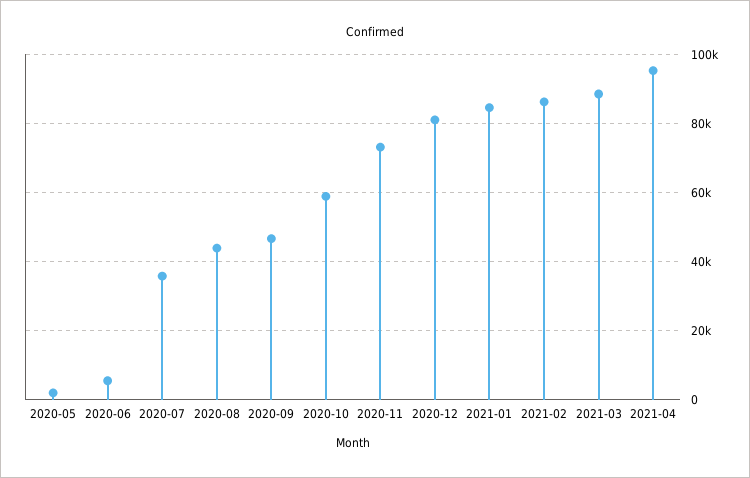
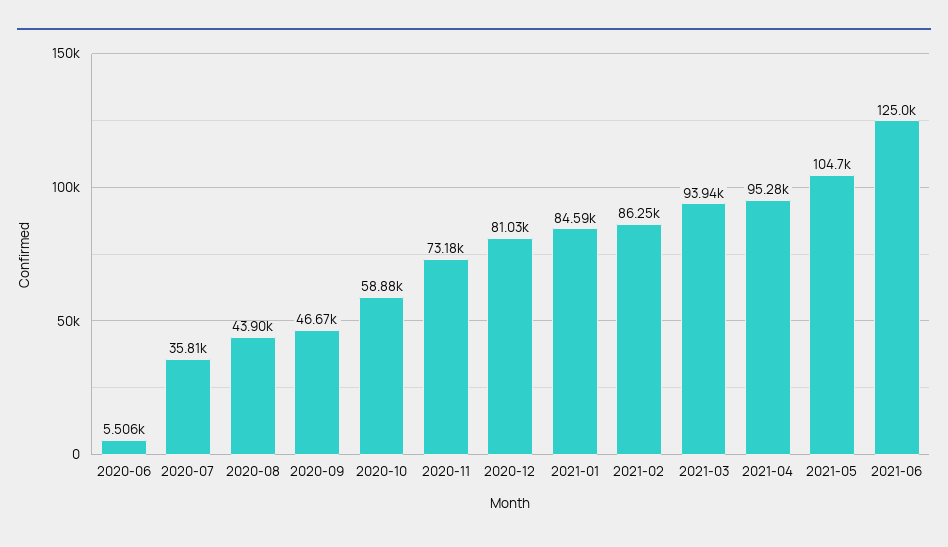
2020-05: 2000 -> none
2021-03: 88000 -> 93940
2021-05: none -> 104700
2021-06: none -> 125000

